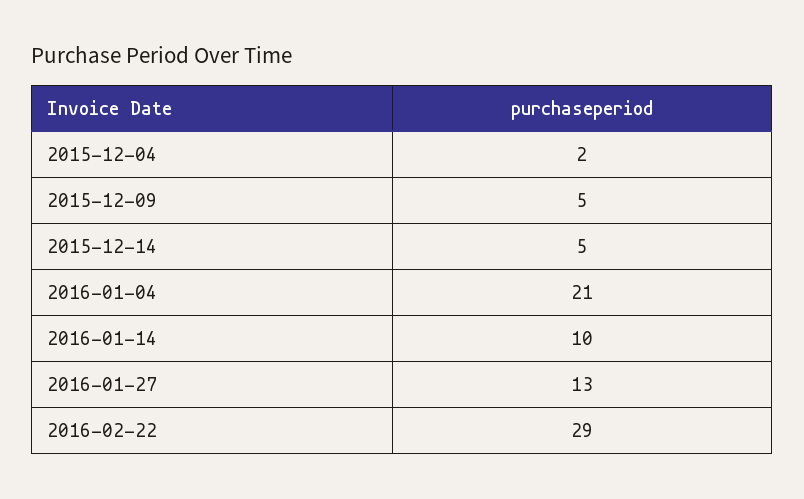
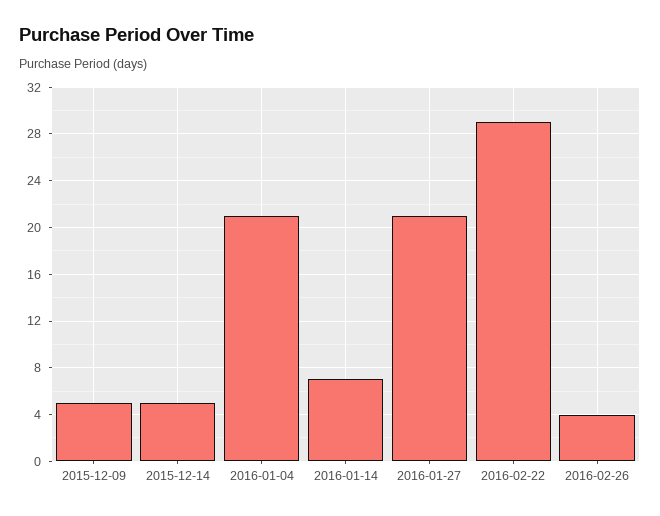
2015-12-04: 2 -> none
2016-01-14: 10 -> 7
2016-01-27: 13 -> 21
2016-02-26: none -> 4

